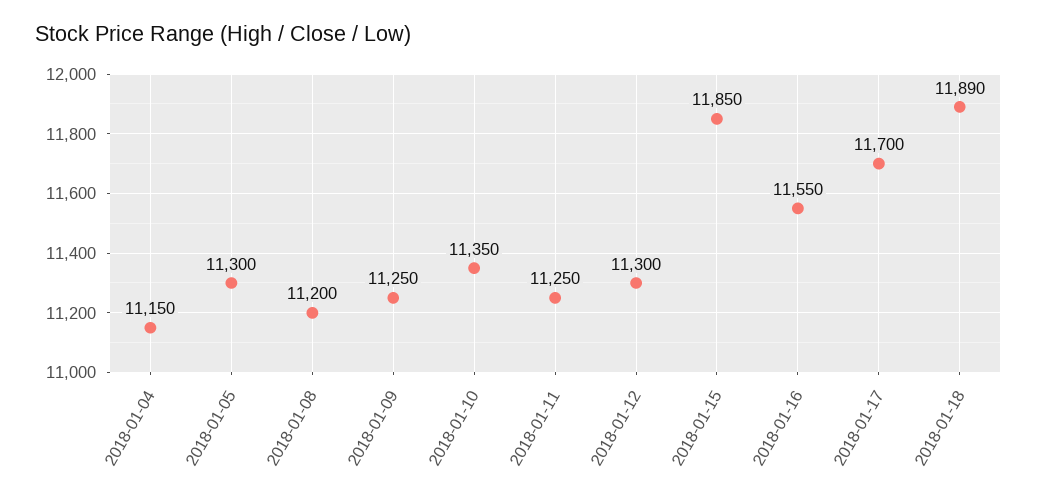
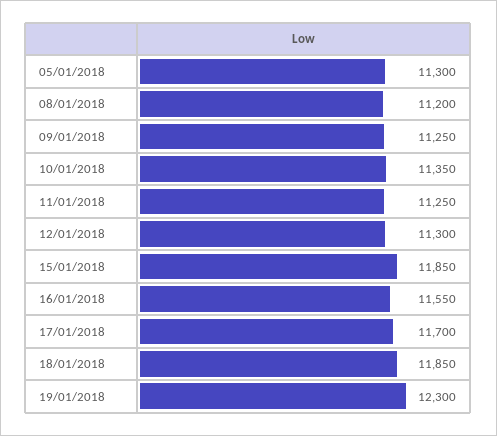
2018-01-04: 11150 -> none
2018-01-18: 11890 -> 11850
19/01/2018: none -> 12300

